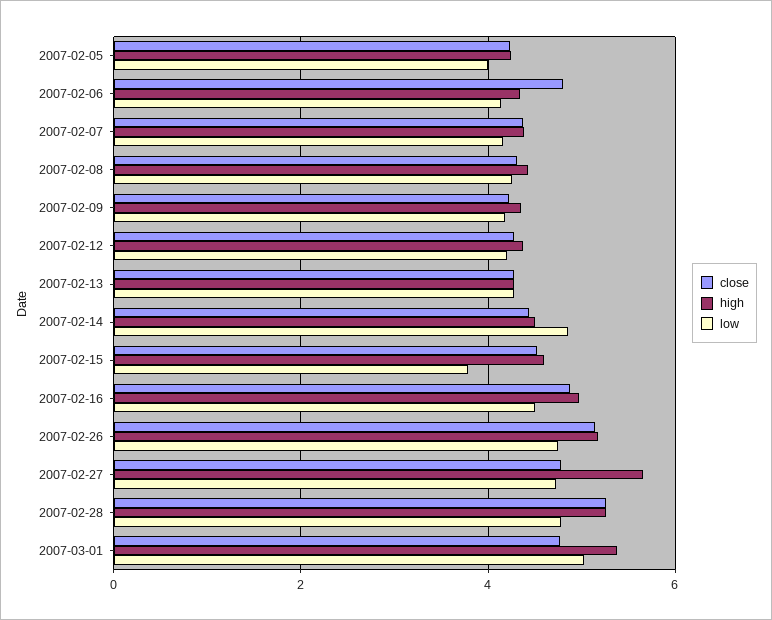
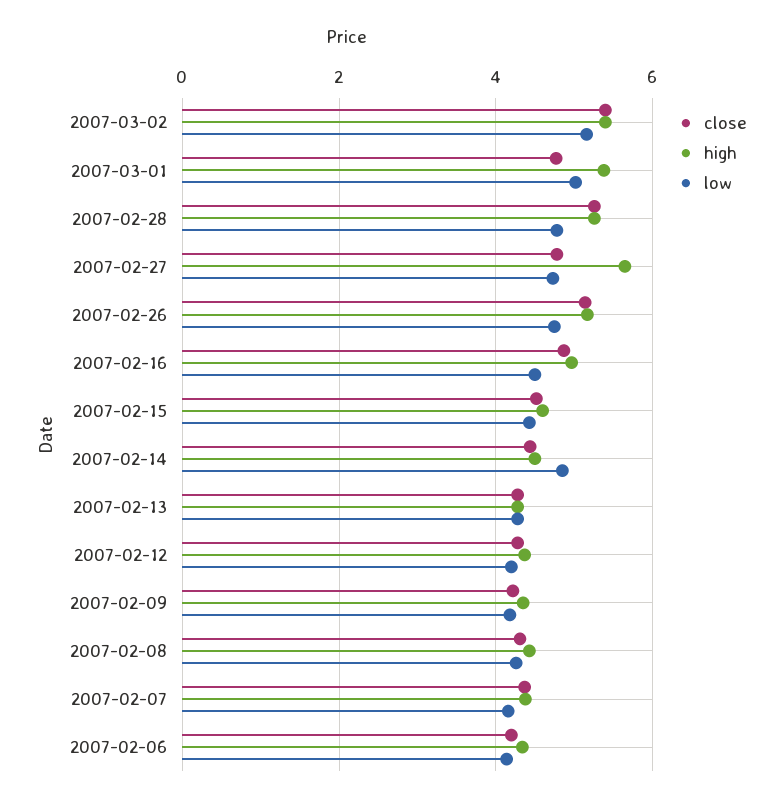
close, 2007-02-05: 4.2 -> none
high, 2007-02-05: 4.2 -> none
low, 2007-02-05: 4 -> none
close, 2007-02-06: 4.8 -> 4.2
low, 2007-02-15: 3.8 -> 4.4
close, 2007-03-02: none -> 5.4
high, 2007-03-02: none -> 5.4
low, 2007-03-02: none -> 5.2

